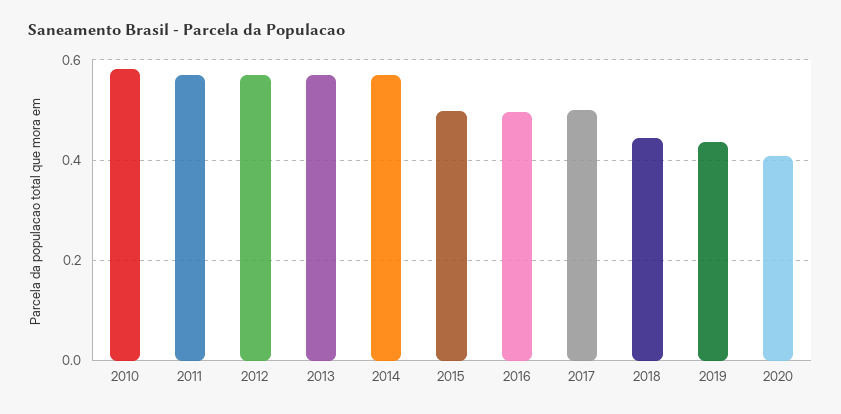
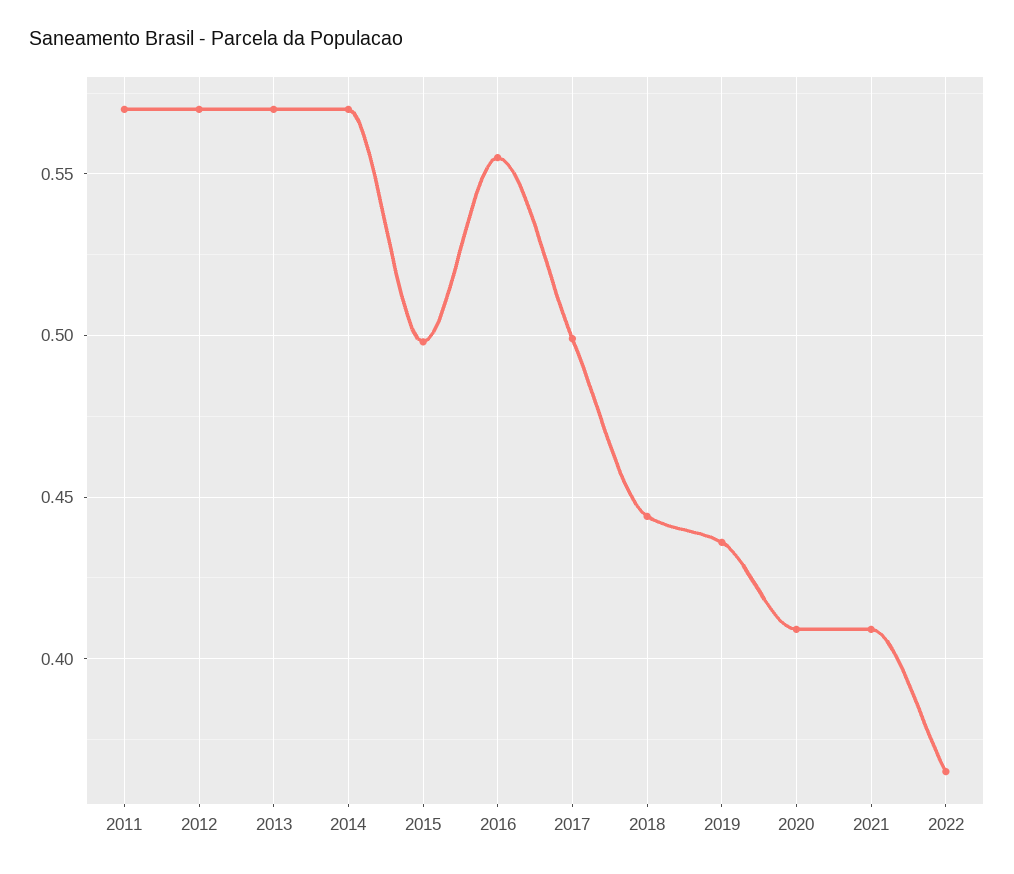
2010: 0.58 -> none
2016: 0.5 -> 0.555
2021: none -> 0.41
2022: none -> 0.365

